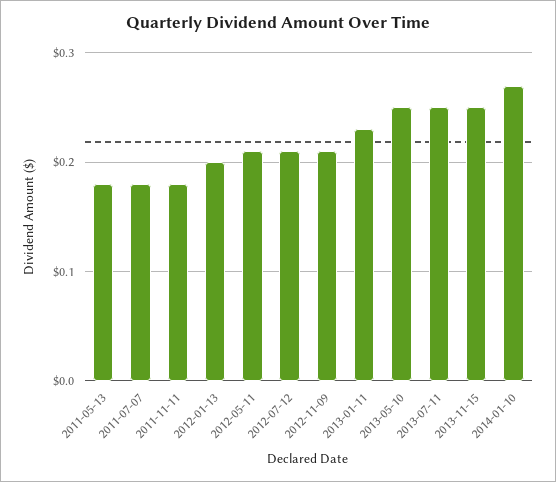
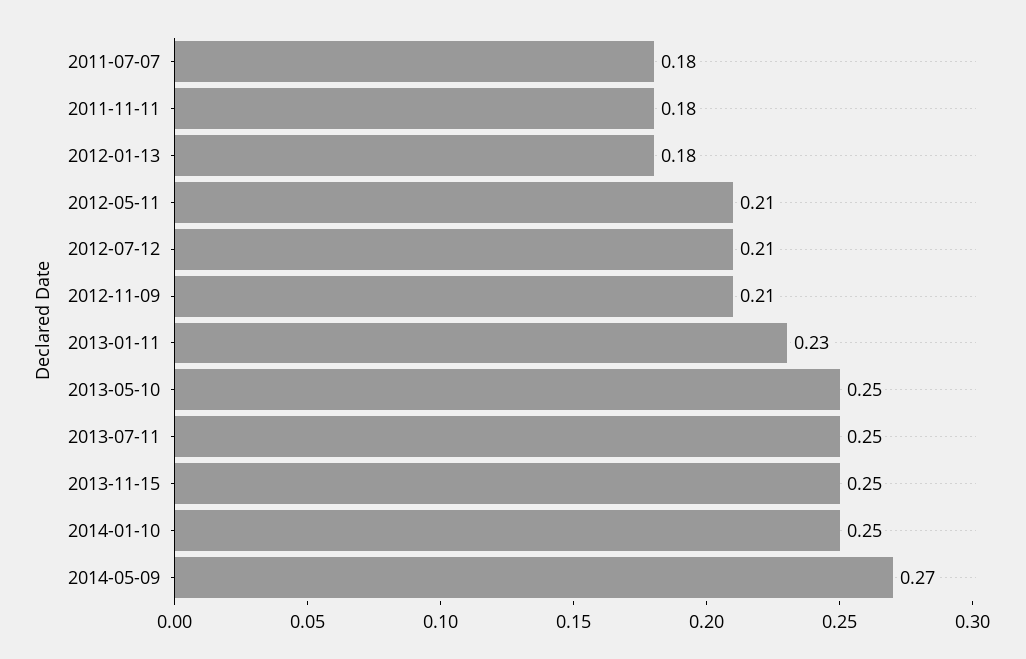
2011-05-13: 0.18 -> none
2012-01-13: 0.2 -> 0.18
2014-01-10: 0.27 -> 0.25
2014-05-09: none -> 0.27

